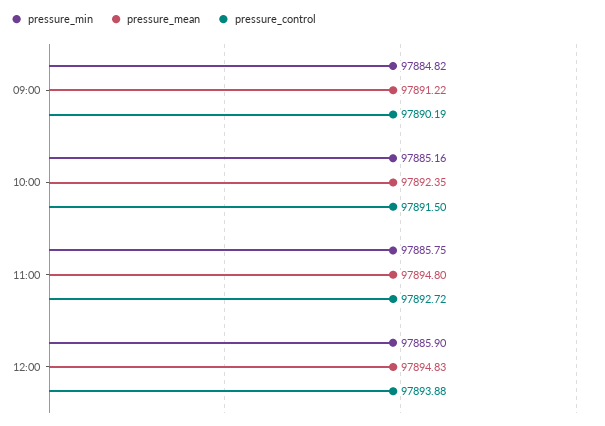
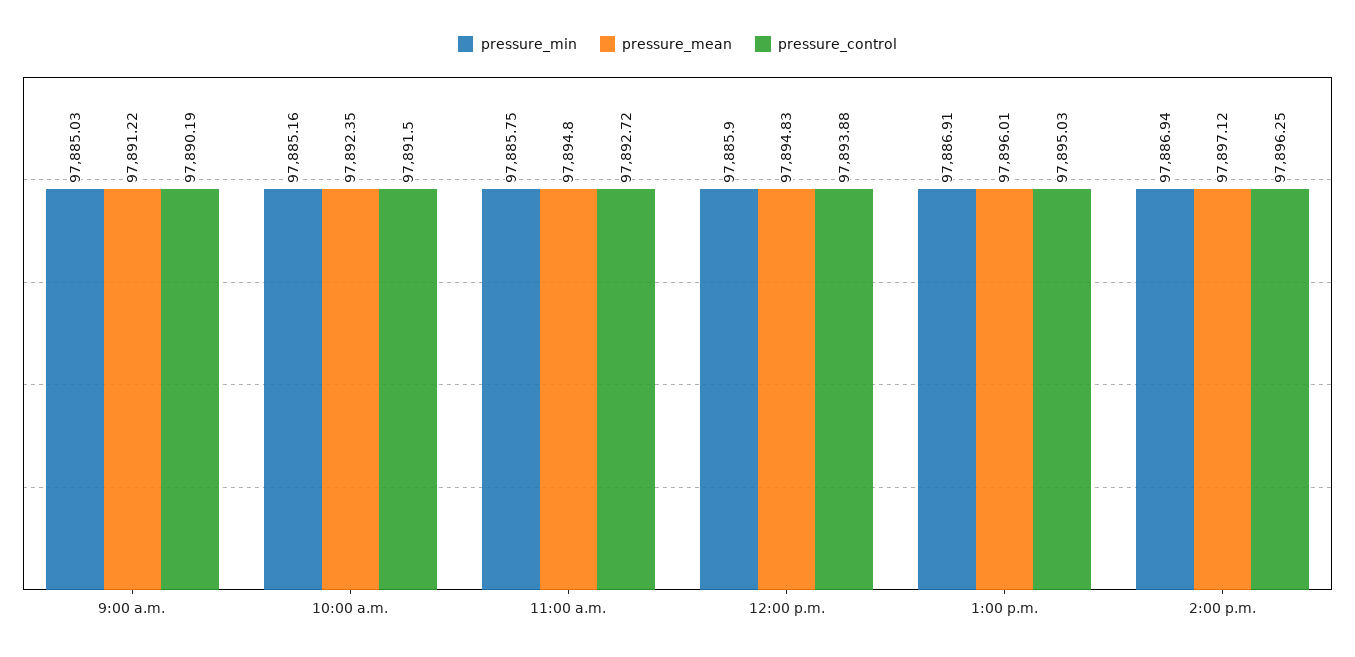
pressure_min, 09:00: 97884.82 -> 97885.03
pressure_min, 1:00 p.m.: none -> 97886.91
pressure_mean, 1:00 p.m.: none -> 97896.01
pressure_control, 1:00 p.m.: none -> 97895.03
pressure_min, 2:00 p.m.: none -> 97886.94
pressure_mean, 2:00 p.m.: none -> 97897.12
pressure_control, 2:00 p.m.: none -> 97896.25

